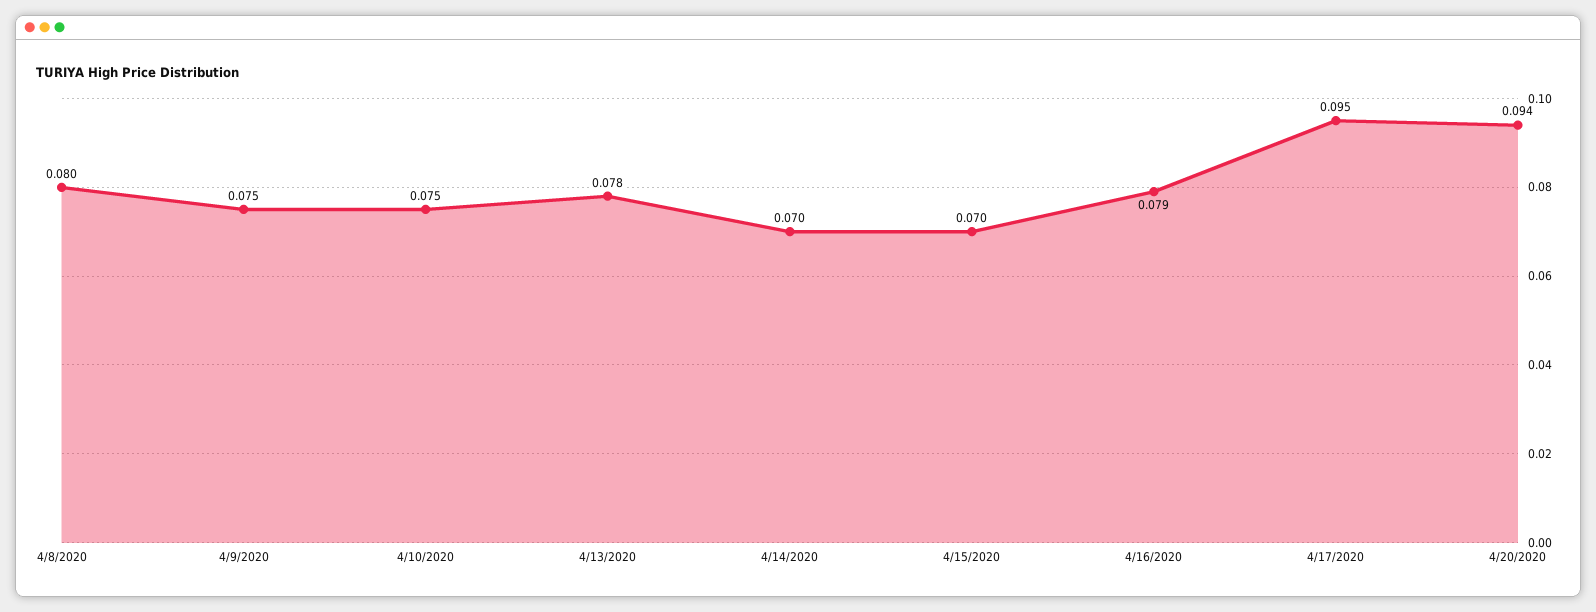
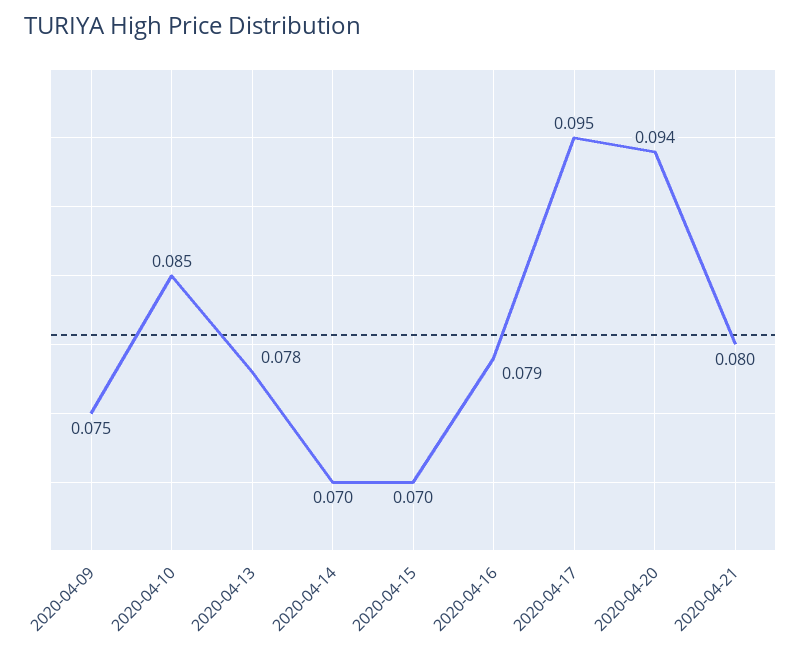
4/8/2020: 0.08 -> none
4/10/2020: 0.075 -> 0.085
2020-04-21: none -> 0.08

